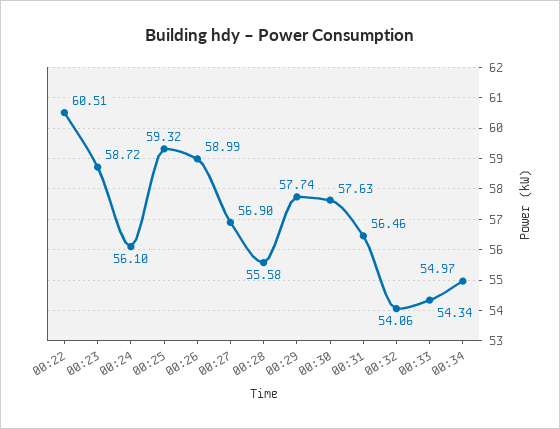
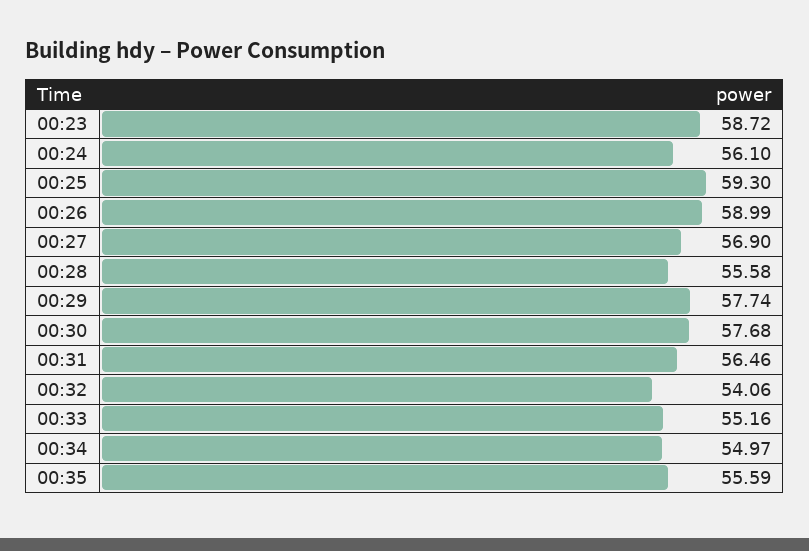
00:22: 60.51 -> none
00:25: 59.32 -> 59.3
00:30: 57.63 -> 57.68
00:33: 54.34 -> 55.16
00:35: none -> 55.59

